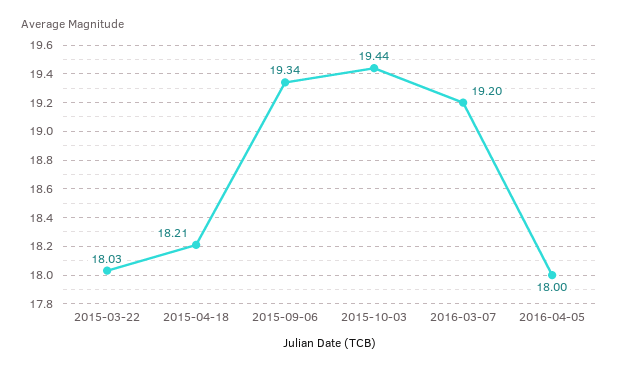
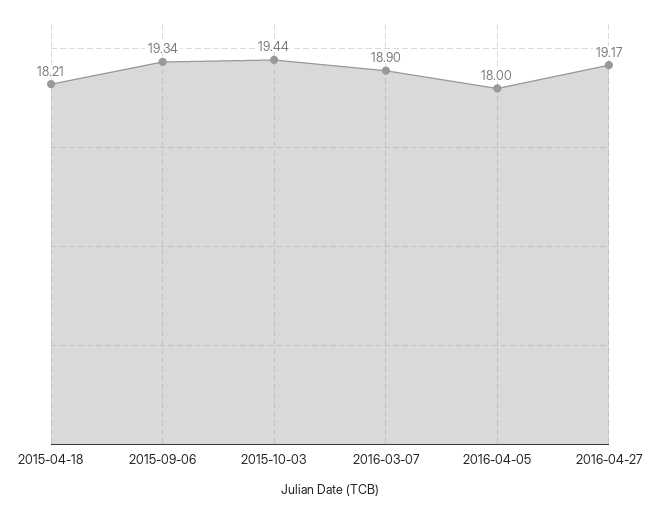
2015-03-22: 18.03 -> none
2016-03-07: 19.2 -> 18.9
2016-04-27: none -> 19.17

